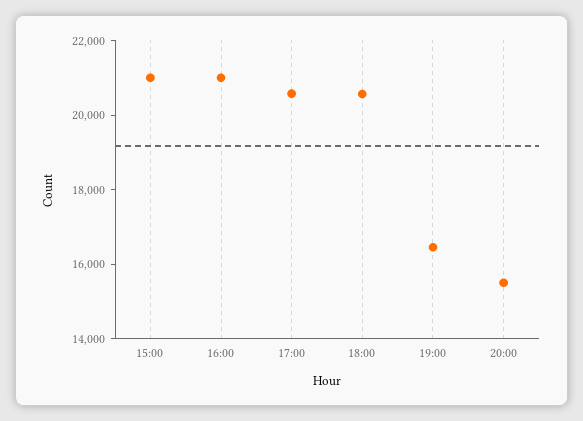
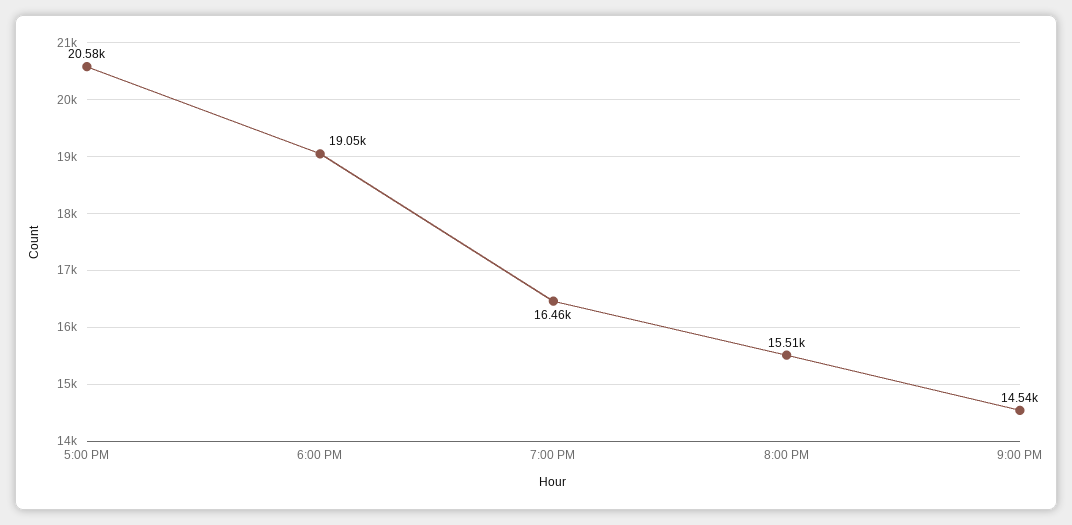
15:00: 21000 -> none
16:00: 21000 -> none
18:00: 20500 -> 19050
9:00 PM: none -> 14540

